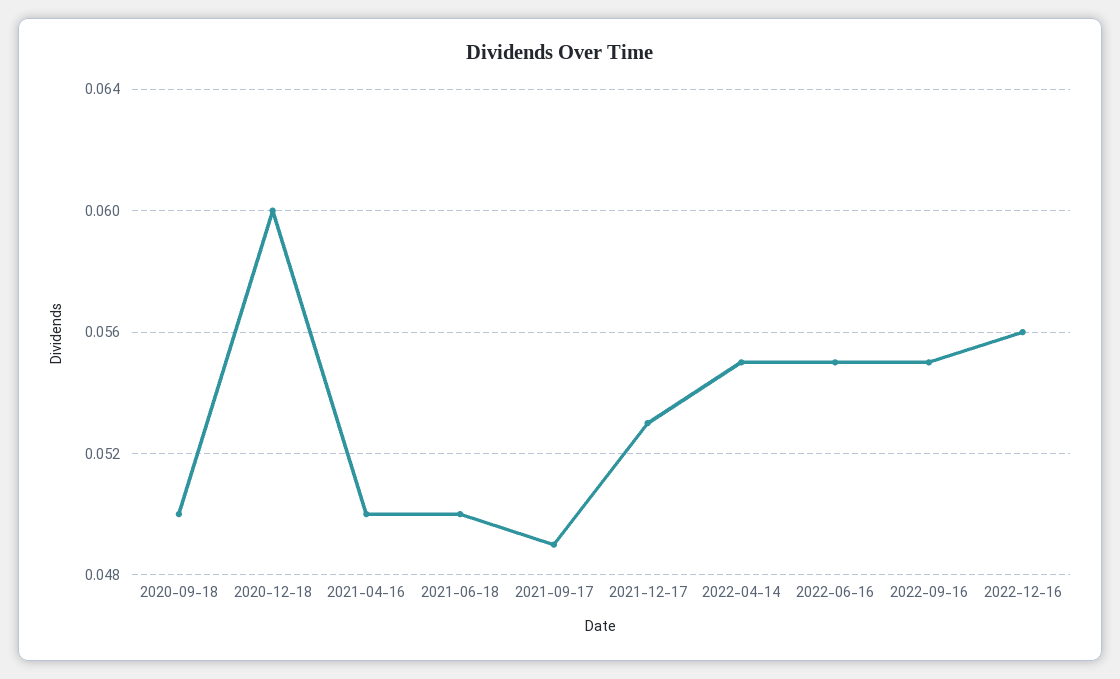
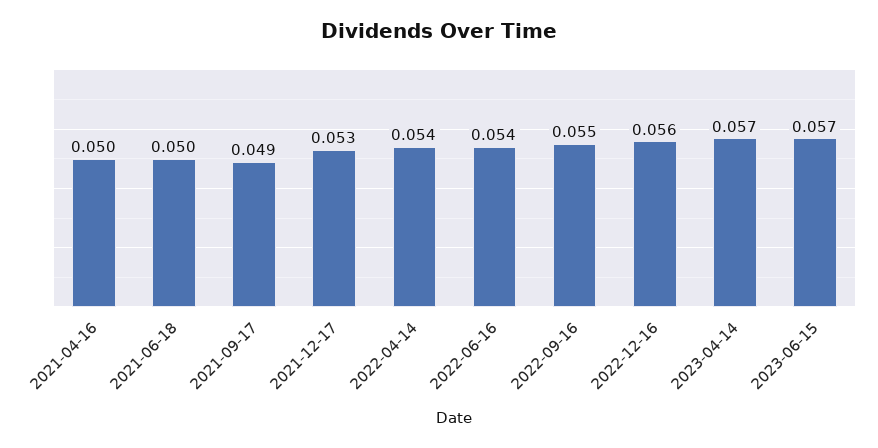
2020-09-18: 0.05 -> none
2020-12-18: 0.06 -> none
2022-04-14: 0.055 -> 0.054
2022-06-16: 0.055 -> 0.054
2023-04-14: none -> 0.057
2023-06-15: none -> 0.057

